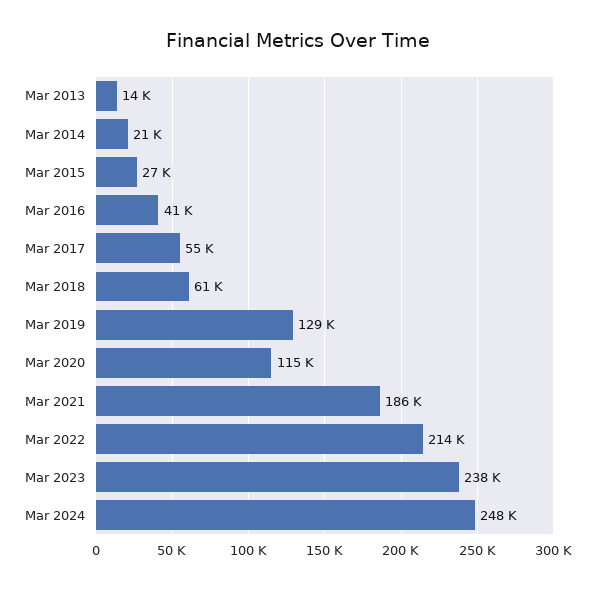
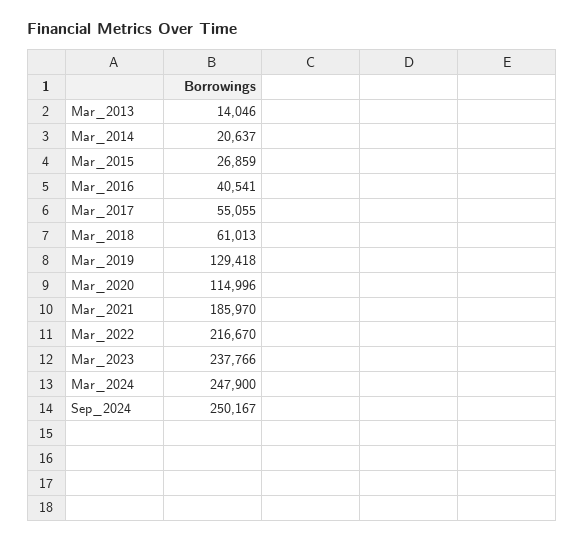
Mar 2022: 214000 -> 216670
Sep_2024: none -> 250167

